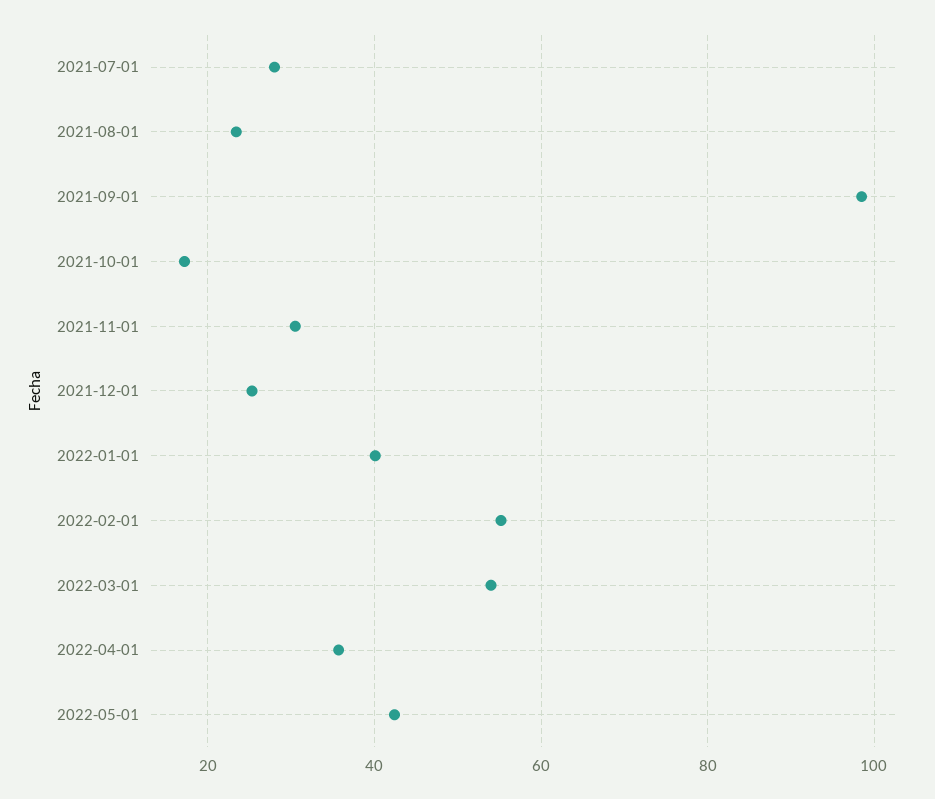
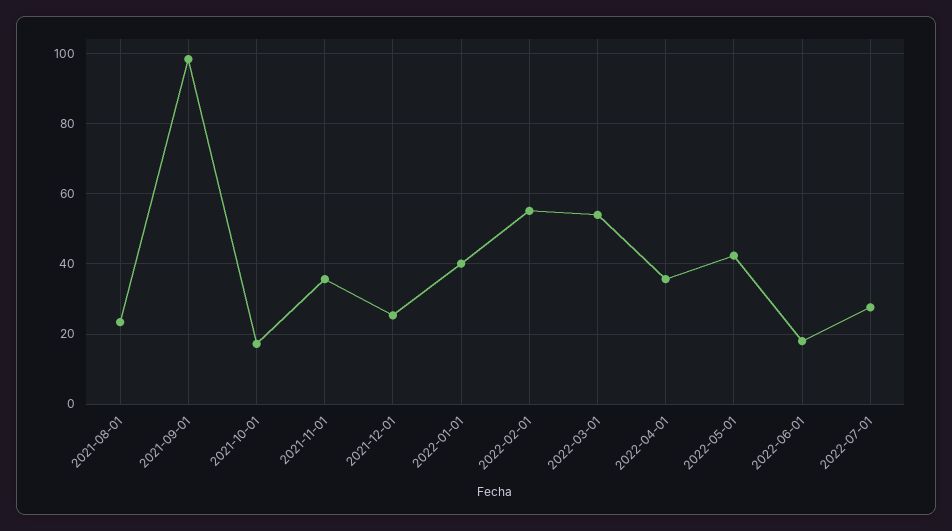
2021-07-01: 28 -> none
2021-11-01: 30 -> 36
2022-06-01: none -> 18
2022-07-01: none -> 28

